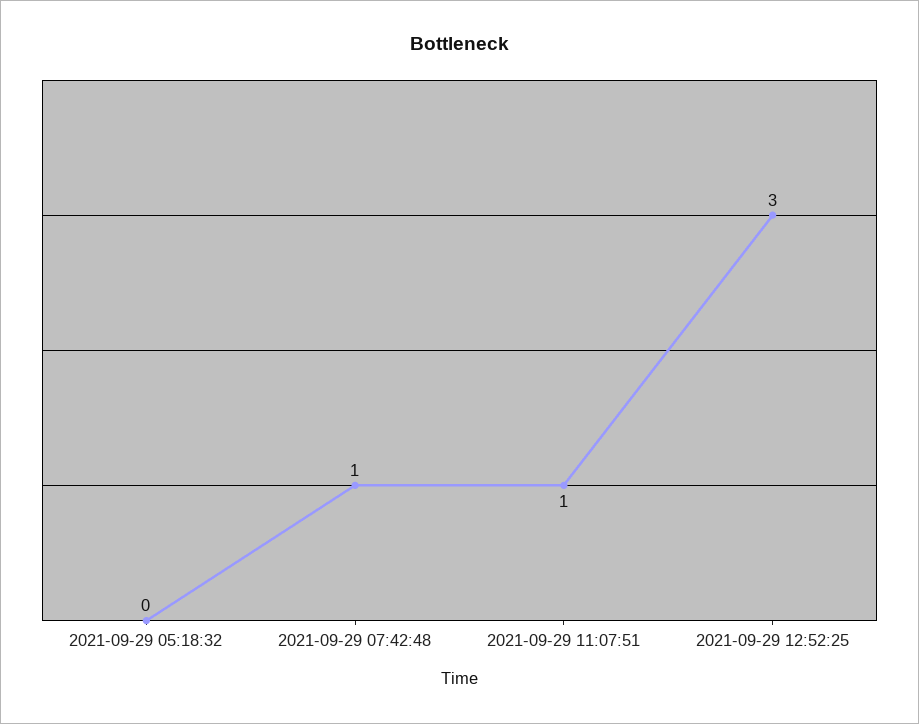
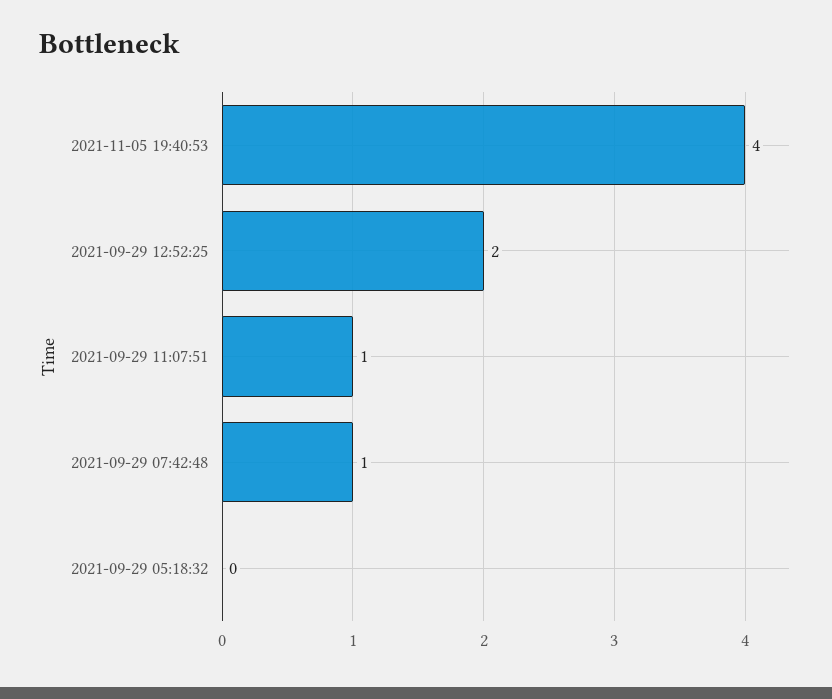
2021-09-29 12:52:25: 3 -> 2
2021-11-05 19:40:53: none -> 4

